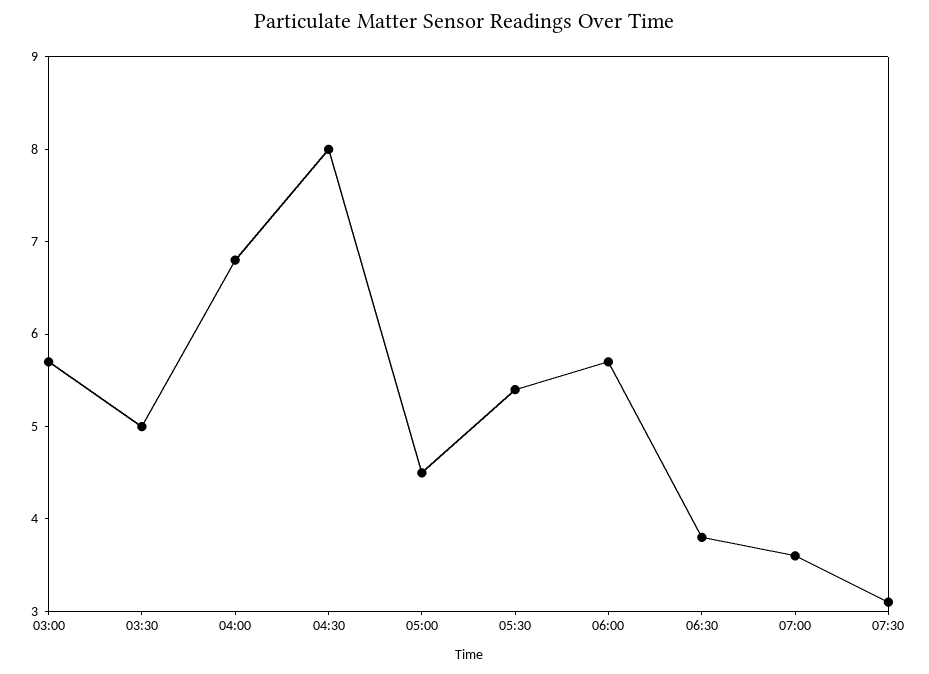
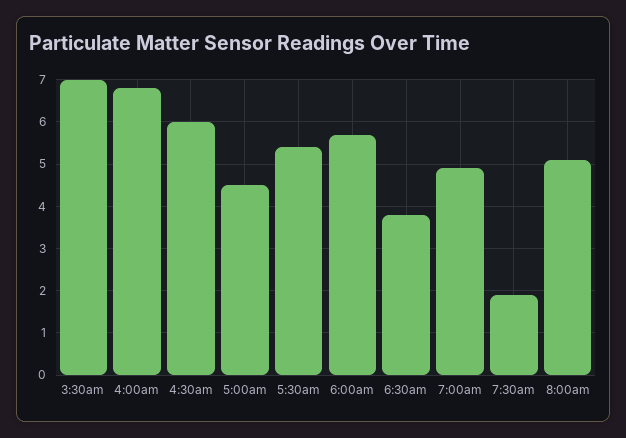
03:00: 5.7 -> none
03:30: 5 -> 7
04:30: 8 -> 6
07:00: 3.6 -> 5
07:30: 3.1 -> 2
8:00am: none -> 5

